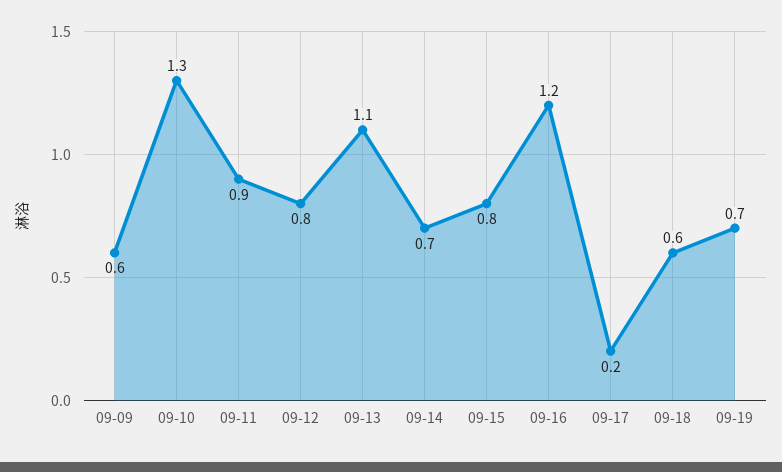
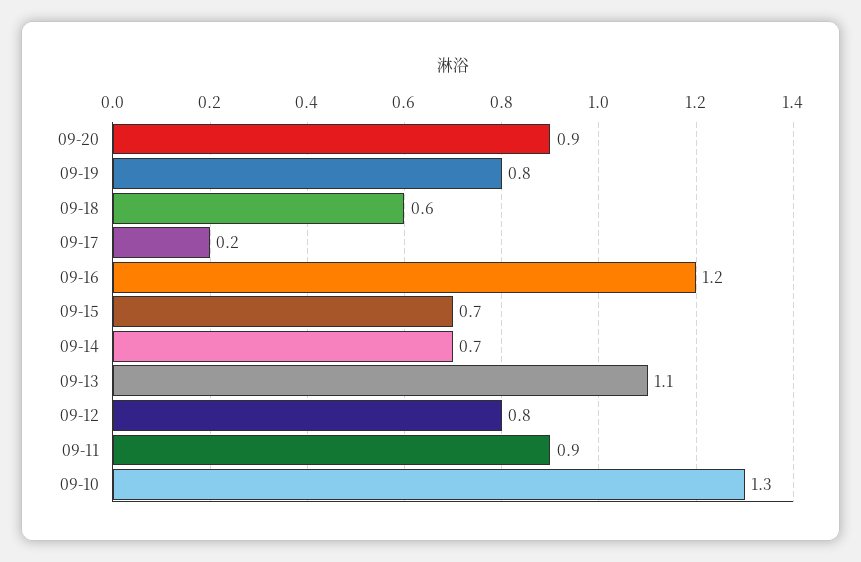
09-09: 0.6 -> none
09-15: 0.8 -> 0.7
09-19: 0.7 -> 0.8
09-20: none -> 0.9

